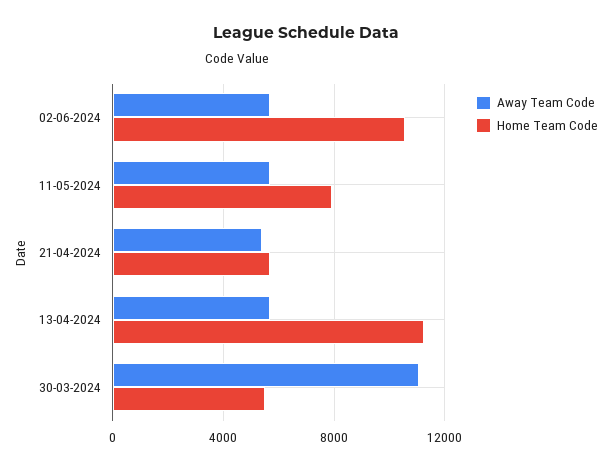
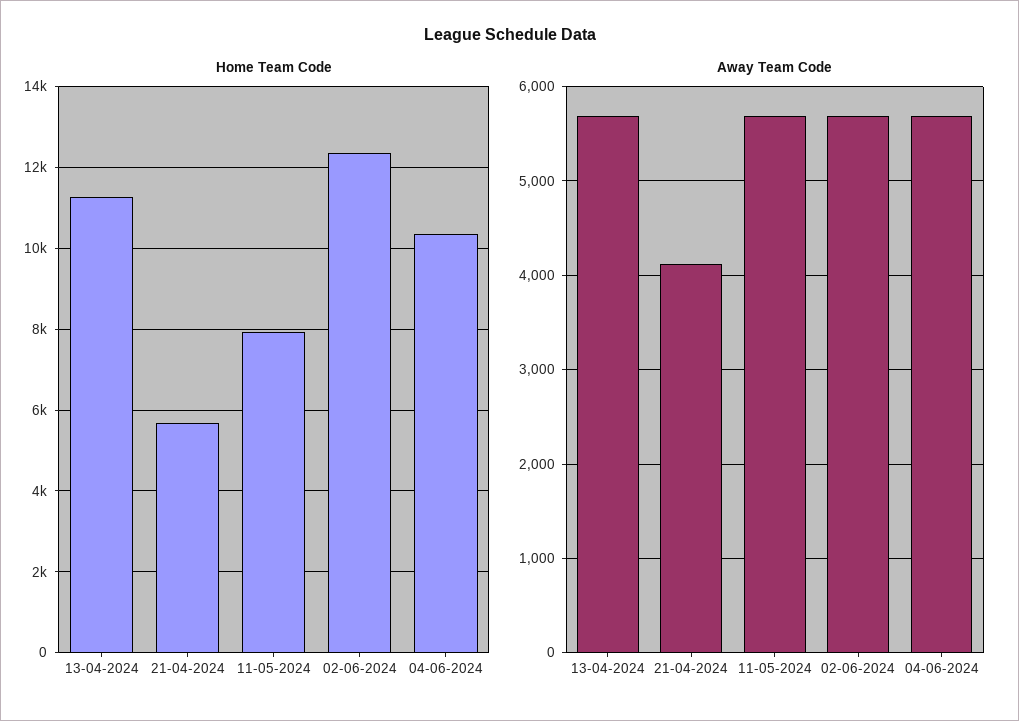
Home Team Code, 02-06-2024: 10500 -> 12400
Away Team Code, 21-04-2024: 5500 -> 4100
Away Team Code, 30-03-2024: 11000 -> none
Home Team Code, 30-03-2024: 5500 -> none
Home Team Code, 04-06-2024: none -> 10400
Away Team Code, 04-06-2024: none -> 5700

